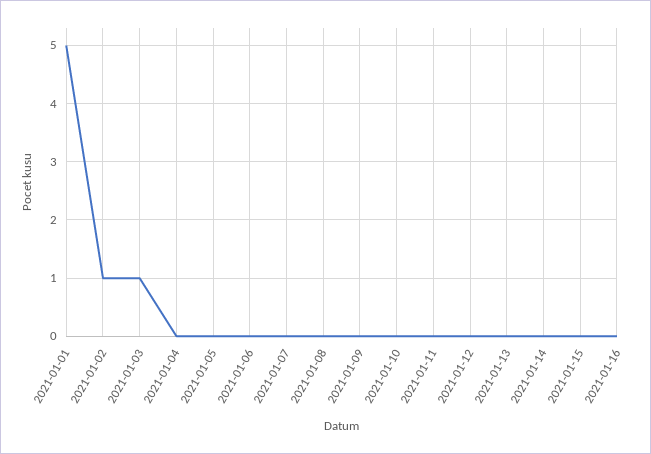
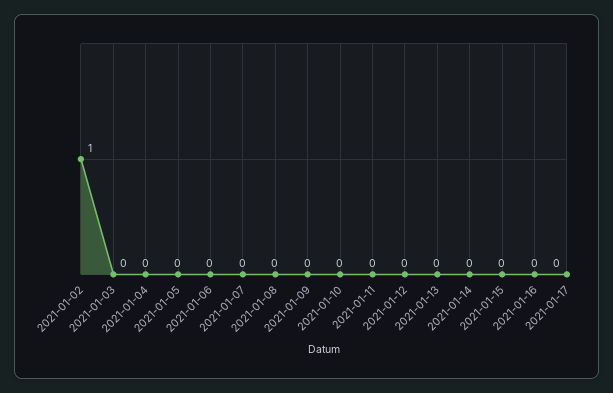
2021-01-01: 5 -> none
2021-01-03: 1 -> 0
2021-01-17: none -> 0

